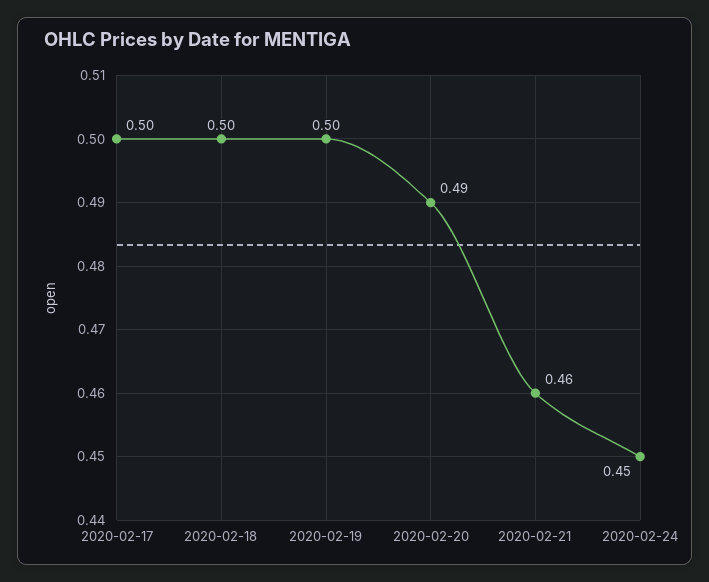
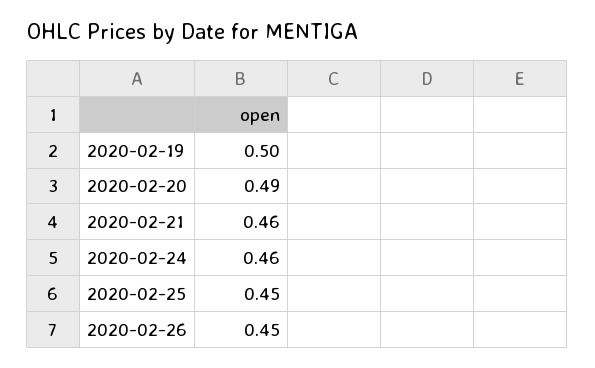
2020-02-17: 0.5 -> none
2020-02-18: 0.5 -> none
2020-02-24: 0.45 -> 0.46
2020-02-25: none -> 0.45
2020-02-26: none -> 0.45

